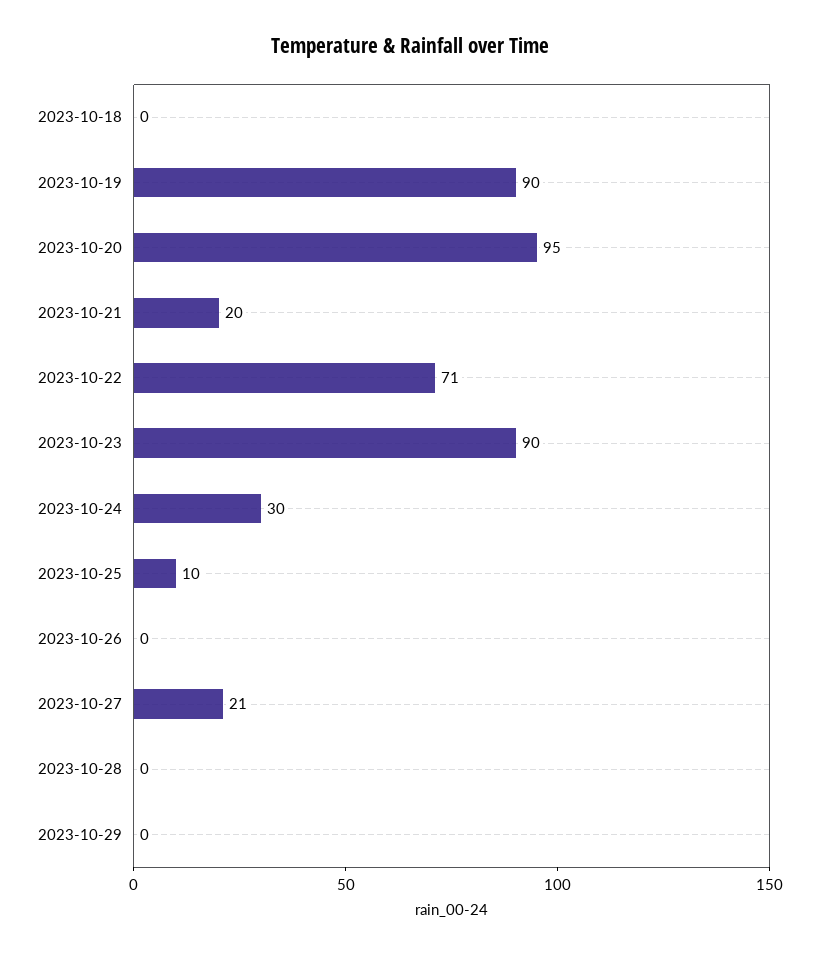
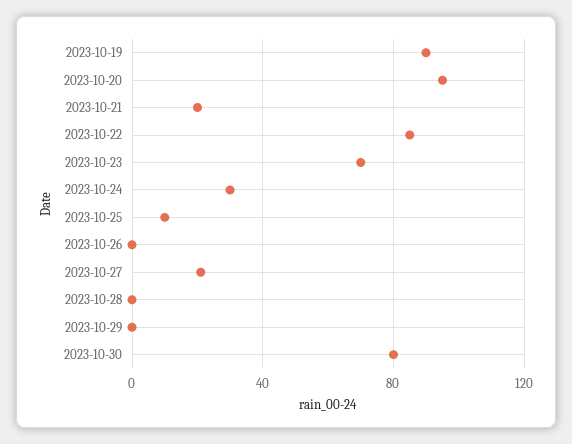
2023-10-18: 0 -> none
2023-10-22: 71 -> 85
2023-10-23: 90 -> 70
2023-10-30: none -> 80

